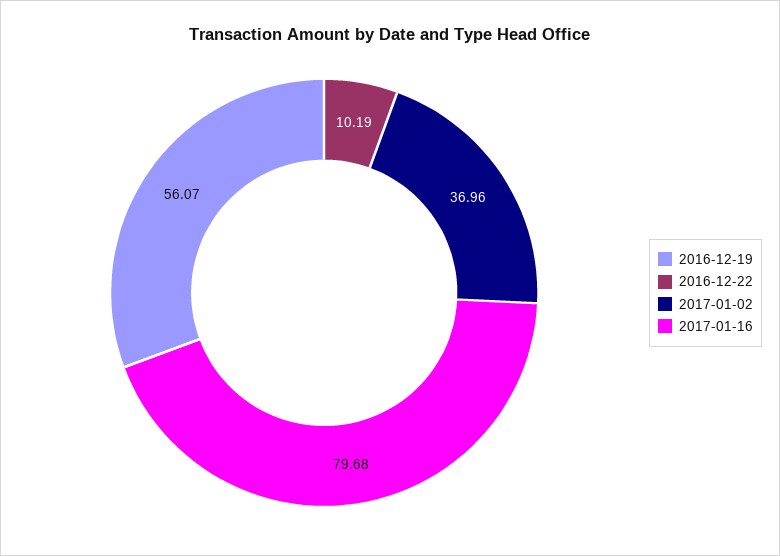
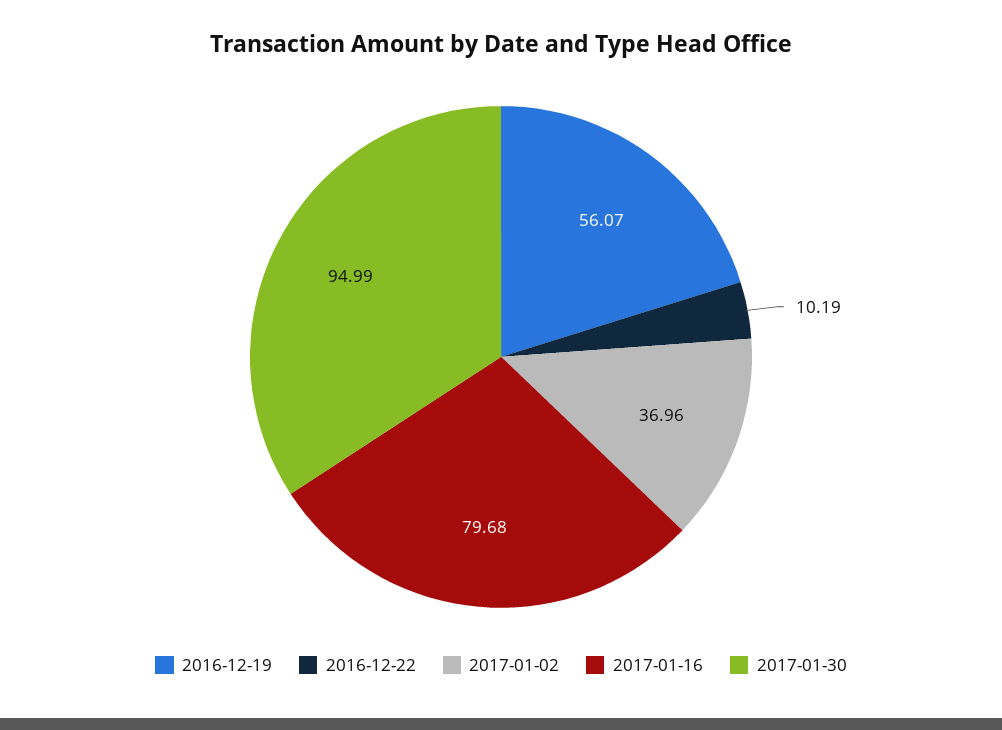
2017-01-30: none -> 94.99

